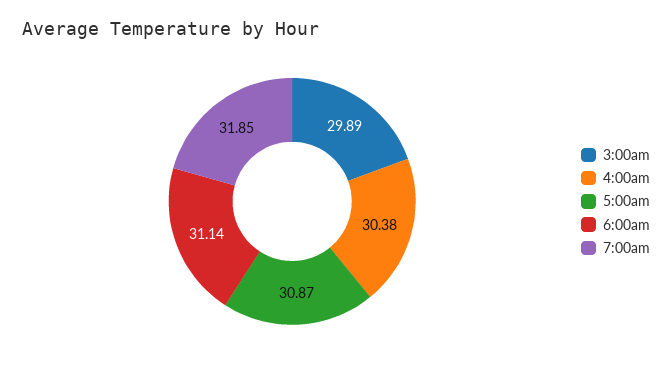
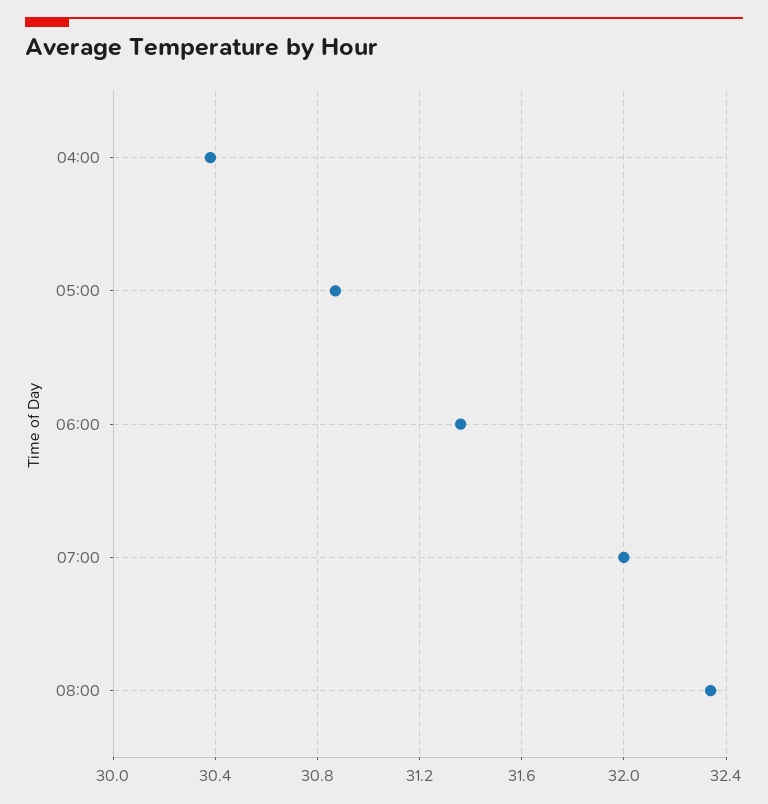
3:00am: 29.89 -> none
6:00am: 31.14 -> 31.35
7:00am: 31.85 -> 32
08:00: none -> 32.35

